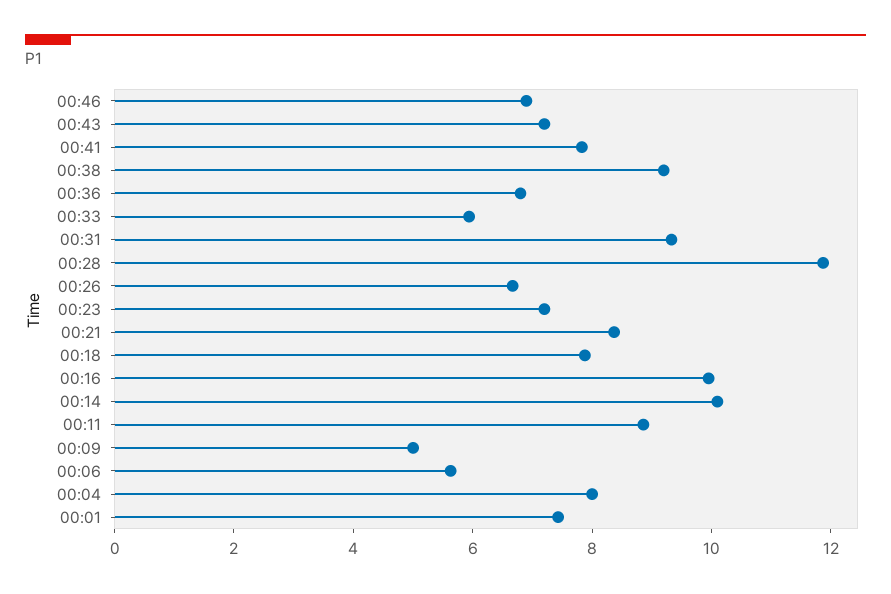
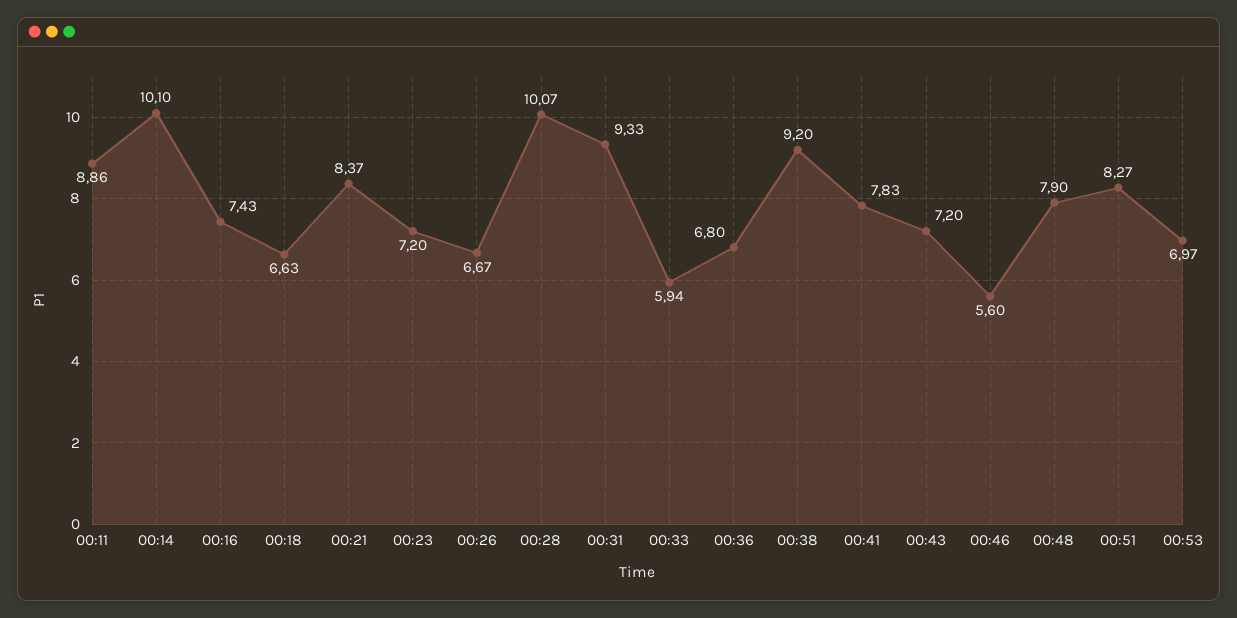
00:46: 7 -> 5.6
00:28: 12 -> 10.07
00:18: 8 -> 6.63
00:16: 10 -> 7.43
00:09: 5 -> none
00:06: 5.5 -> none
00:04: 8 -> none
00:01: 7.5 -> none
00:48: none -> 7.9
00:51: none -> 8.27
00:53: none -> 6.97

